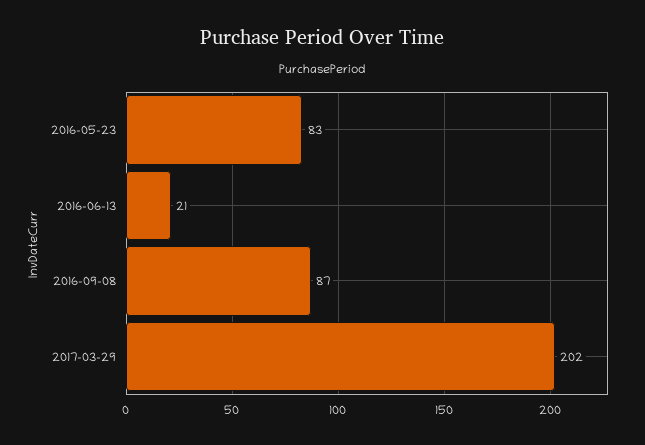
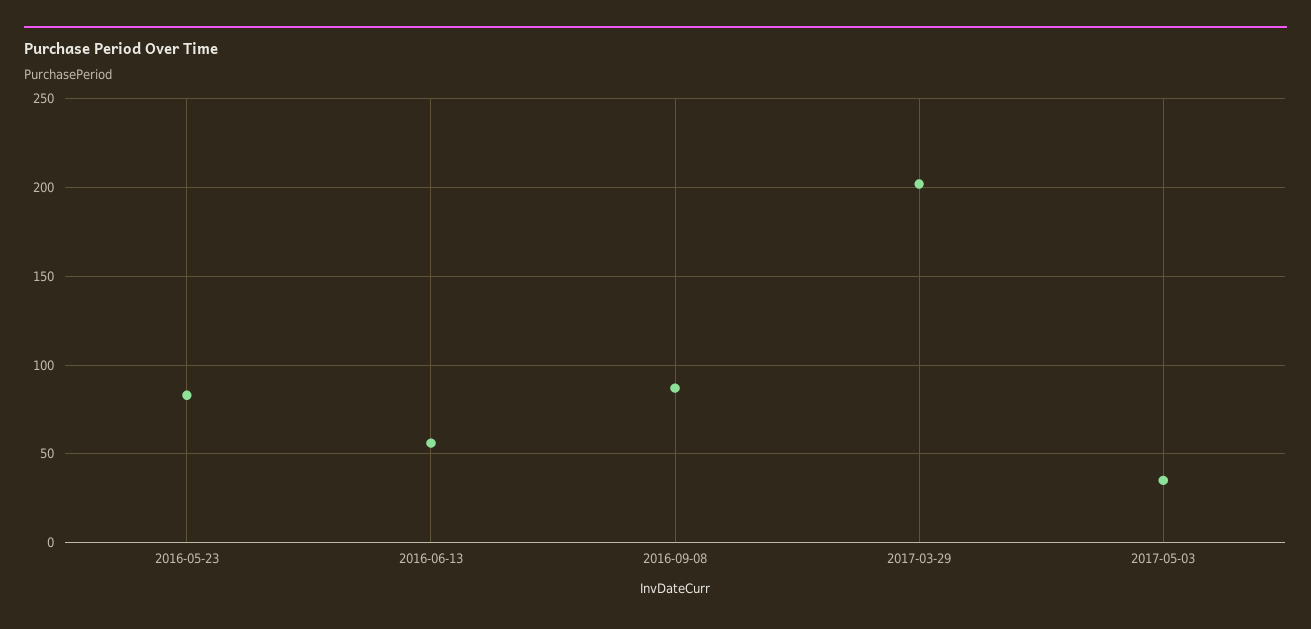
2016-06-13: 21 -> 55
2017-05-03: none -> 35

